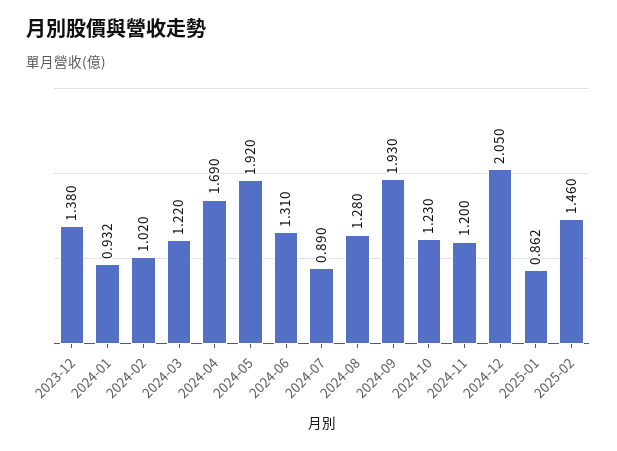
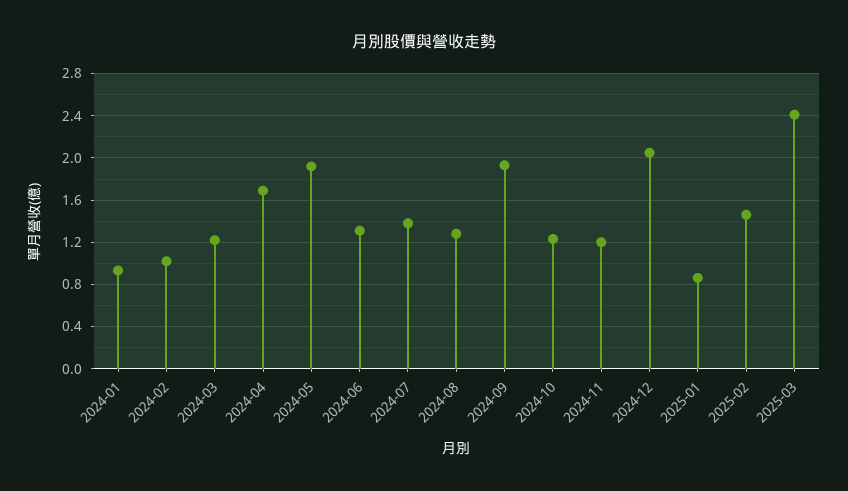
2023-12: 1.38 -> none
2024-07: 0.89 -> 1.4
2025-03: none -> 2.4

